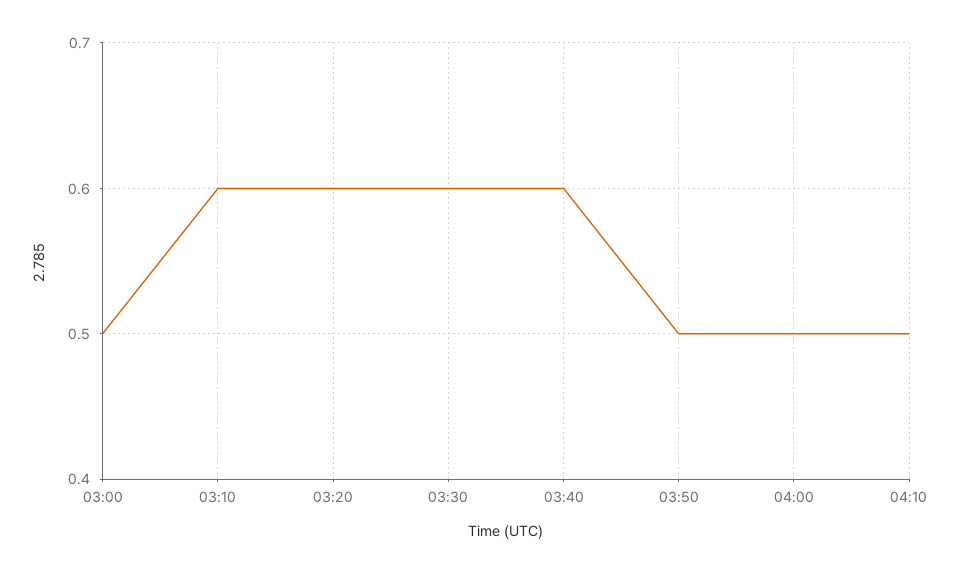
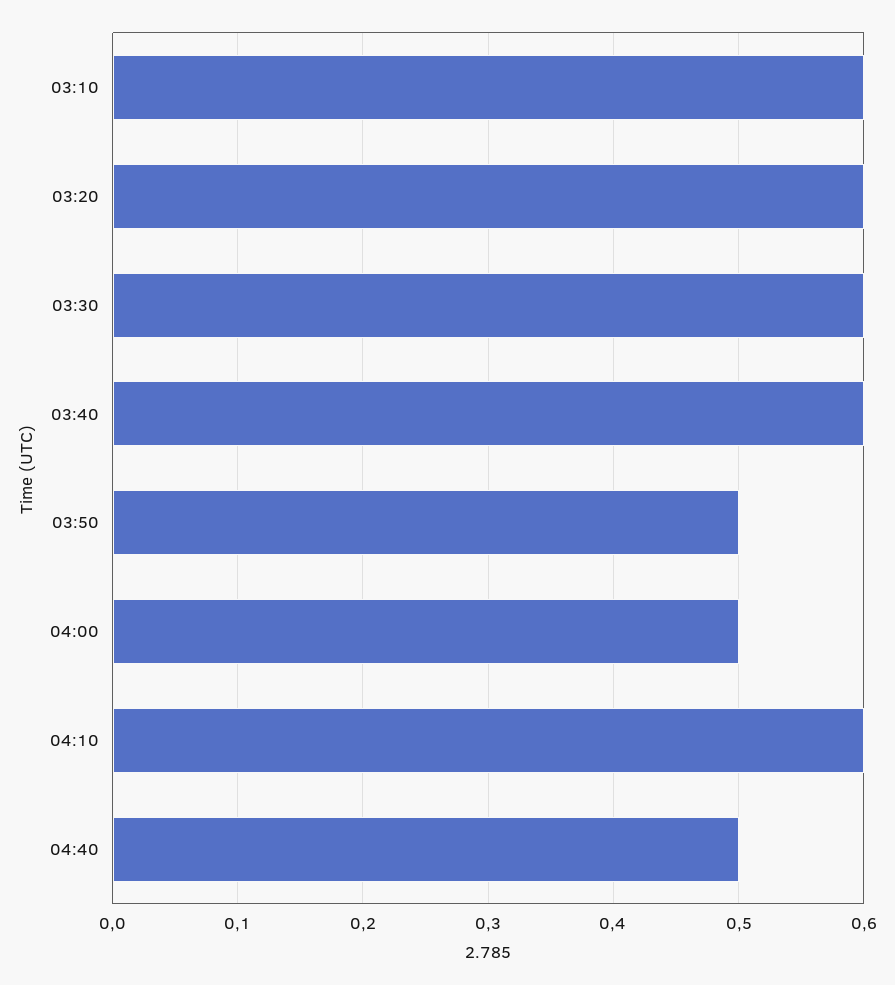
03:00: 0.5 -> none
04:10: 0.5 -> 0.6
04:40: none -> 0.5

